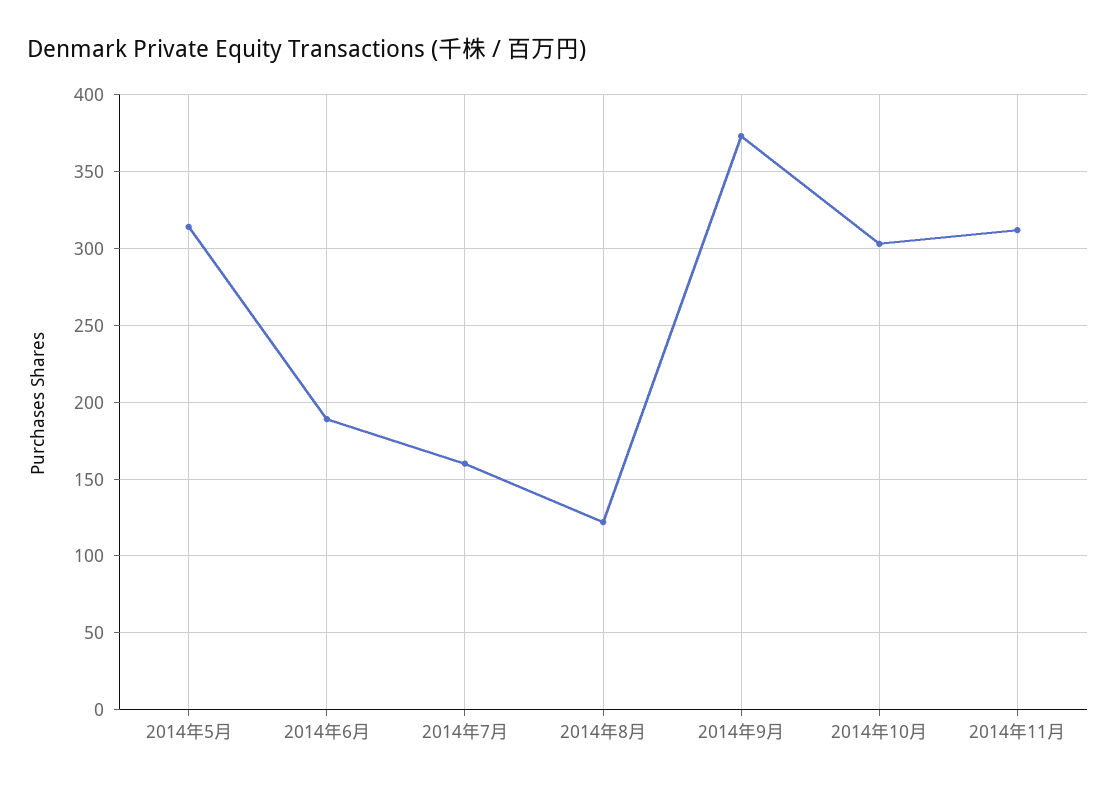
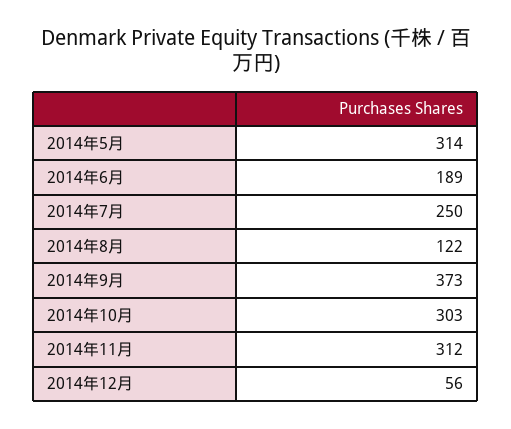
2014年7月: 160 -> 250
2014年12月: none -> 56

